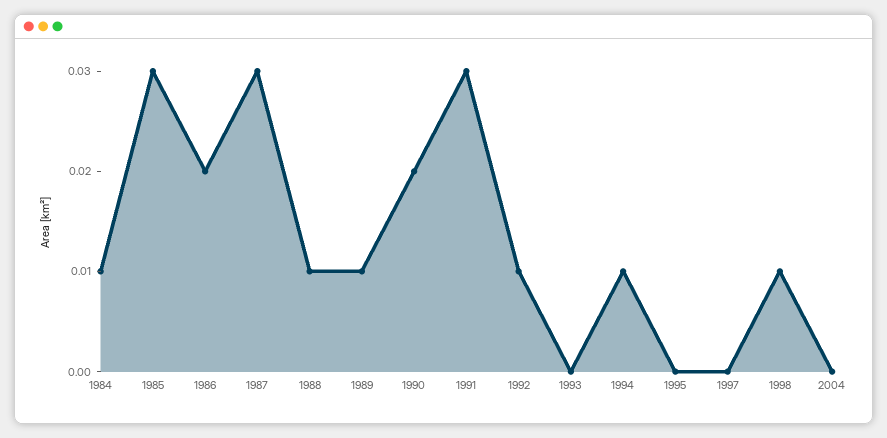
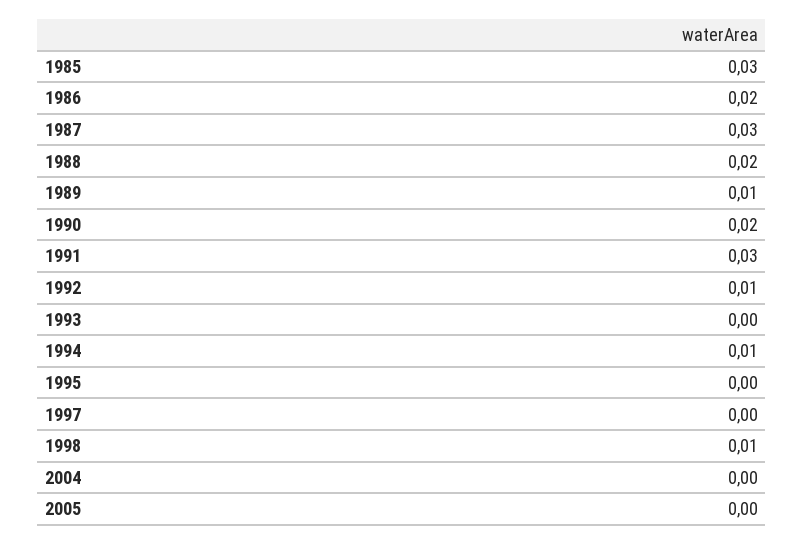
1984: 0.01 -> none
1988: 0.01 -> 0.02
2005: none -> 0

